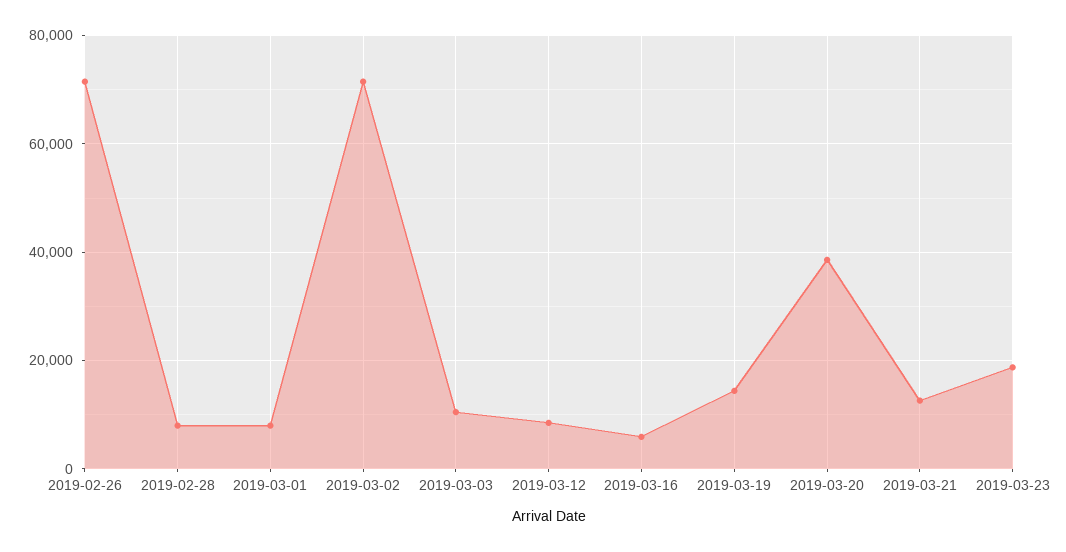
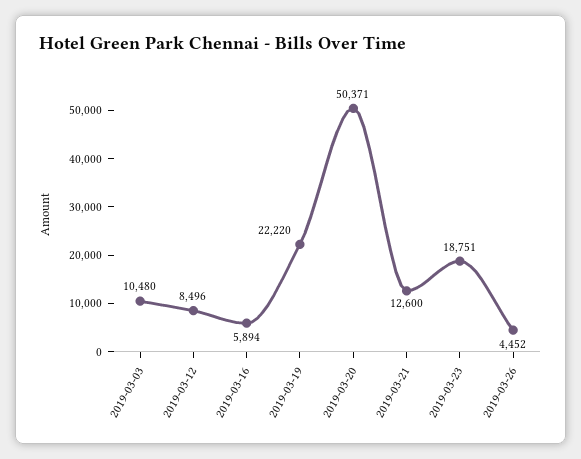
2019-02-26: 72000 -> none
2019-02-28: 8000 -> none
2019-03-01: 8000 -> none
2019-03-02: 72000 -> none
2019-03-19: 14000 -> 22220
2019-03-20: 38000 -> 50371
2019-03-26: none -> 4452

